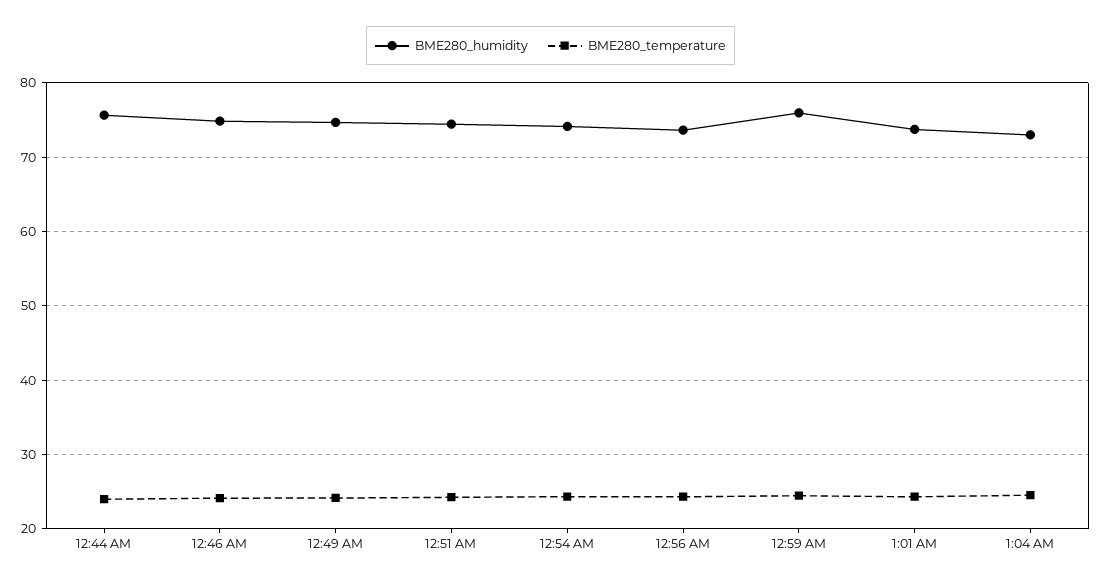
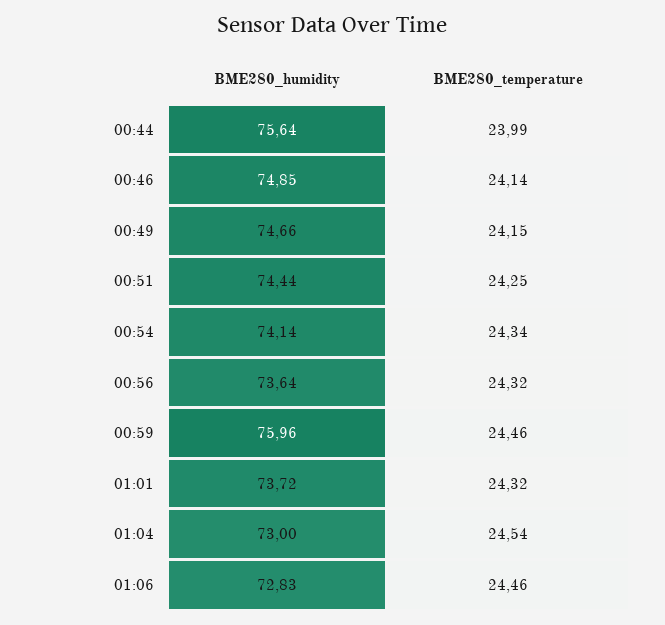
BME280_humidity, 01:06: none -> 72.83
BME280_temperature, 01:06: none -> 24.46

